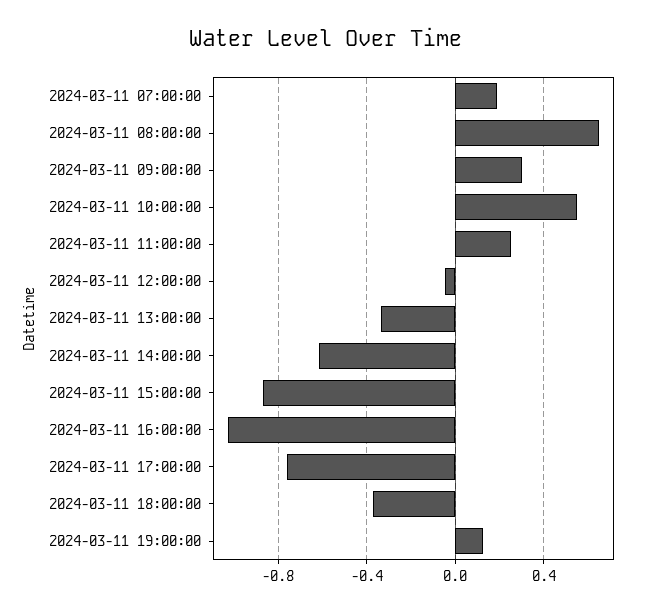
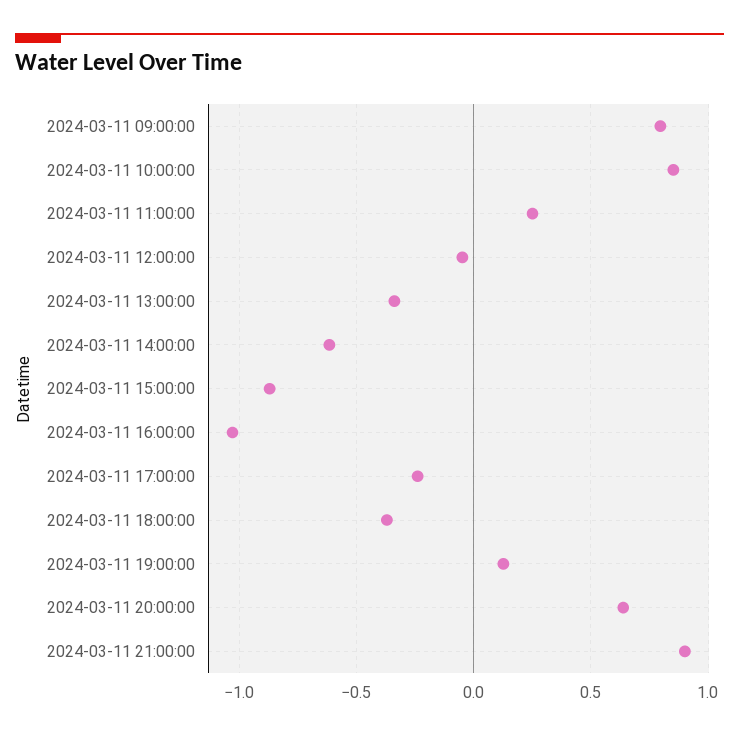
2024-03-11 07:00:00: 0.2 -> none
2024-03-11 08:00:00: 0.65 -> none
2024-03-11 09:00:00: 0.3 -> 0.8
2024-03-11 10:00:00: 0.55 -> 0.85
2024-03-11 17:00:00: -0.75 -> -0.25
2024-03-11 20:00:00: none -> 0.65
2024-03-11 21:00:00: none -> 0.9

